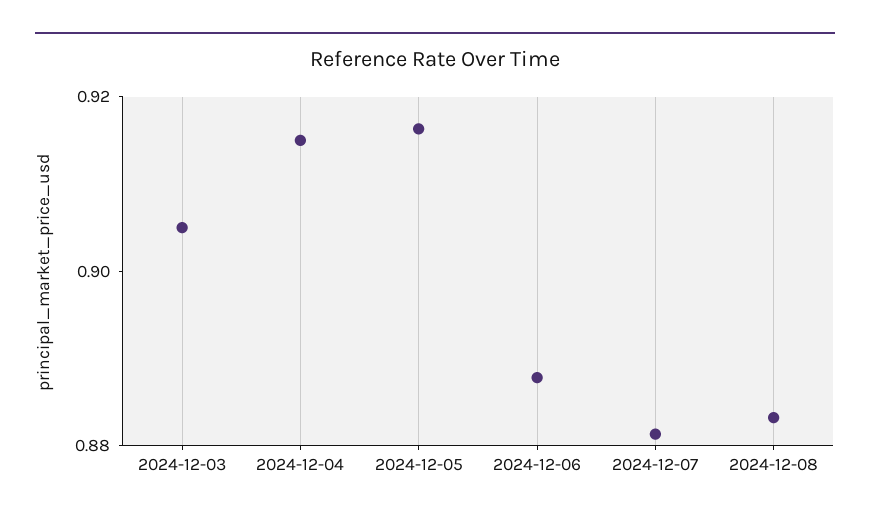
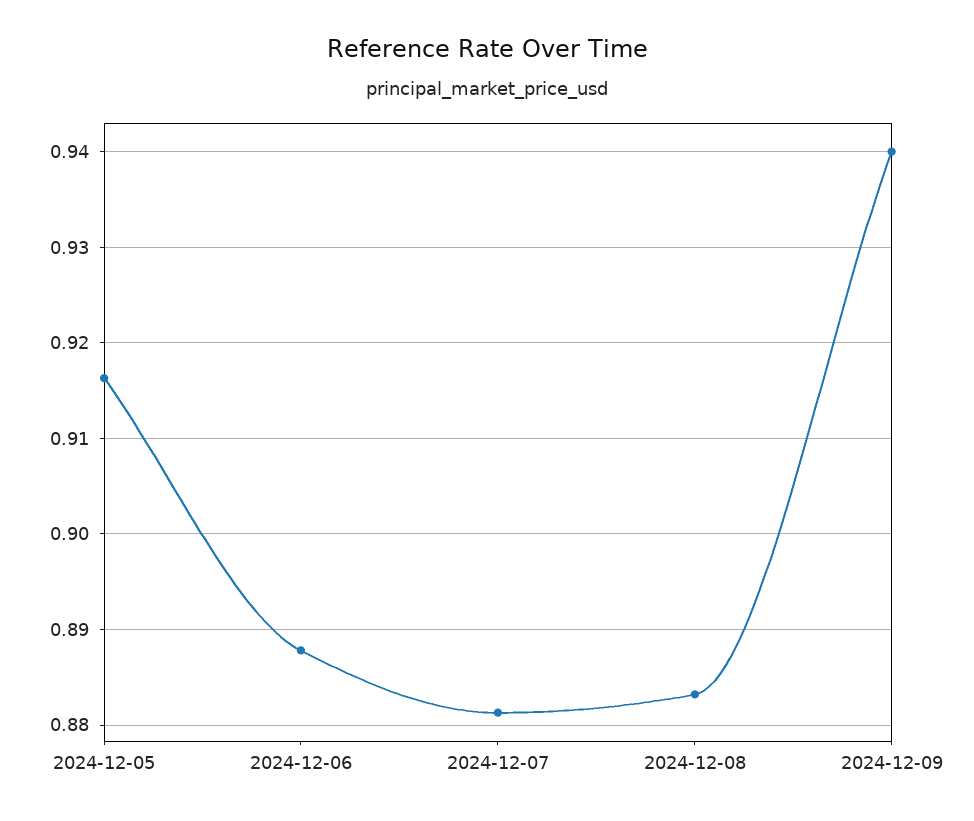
2024-12-03: 0.905 -> none
2024-12-04: 0.915 -> none
2024-12-09: none -> 0.94

